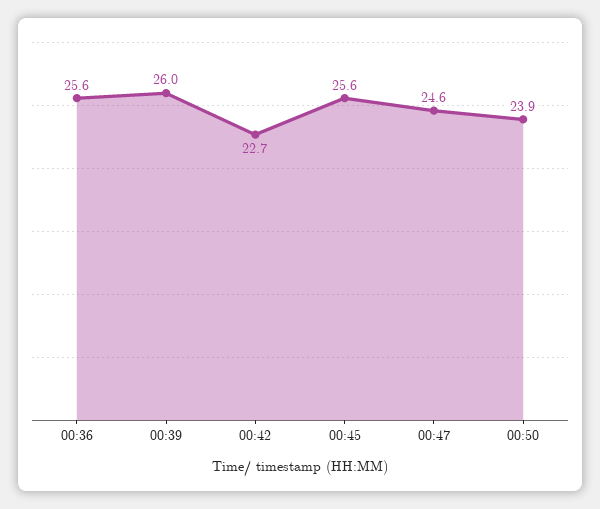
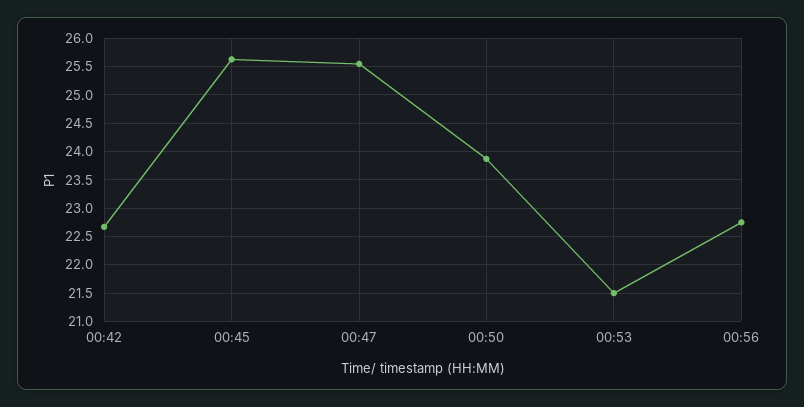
00:36: 25.6 -> none
00:39: 26 -> none
00:47: 24.6 -> 25.5
00:53: none -> 21.5
00:56: none -> 22.75

